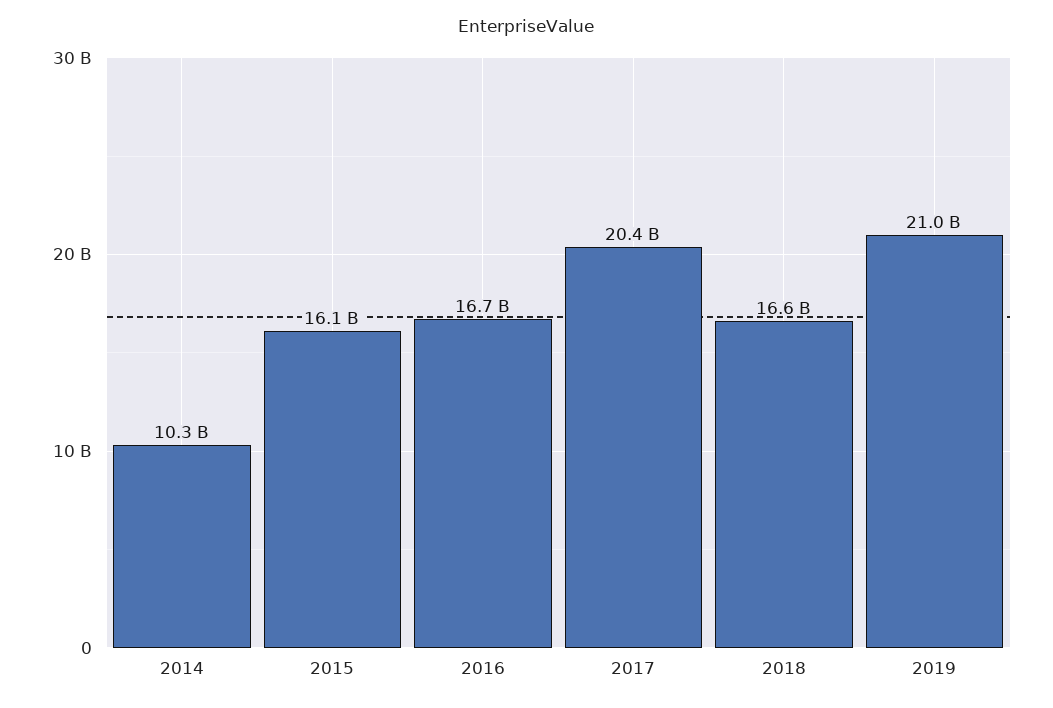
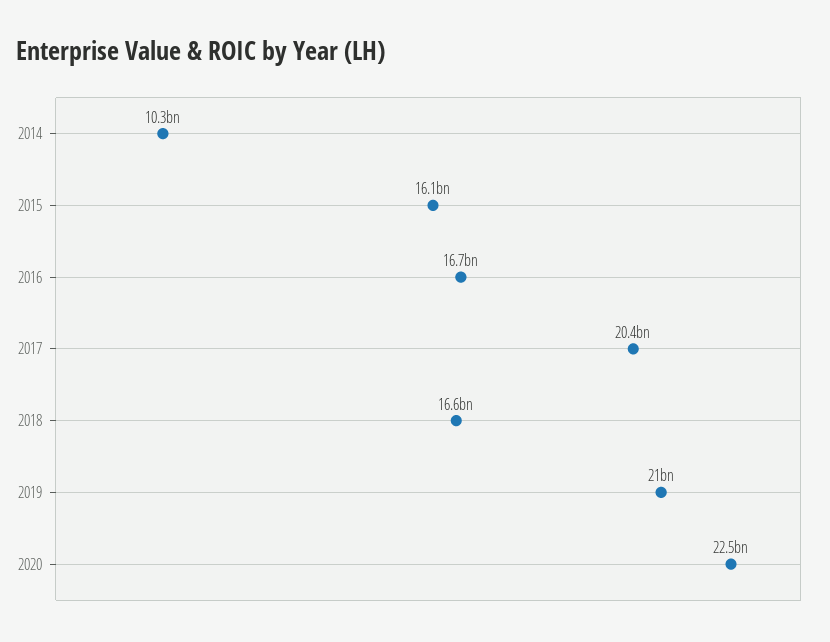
2020: none -> 22500000000

